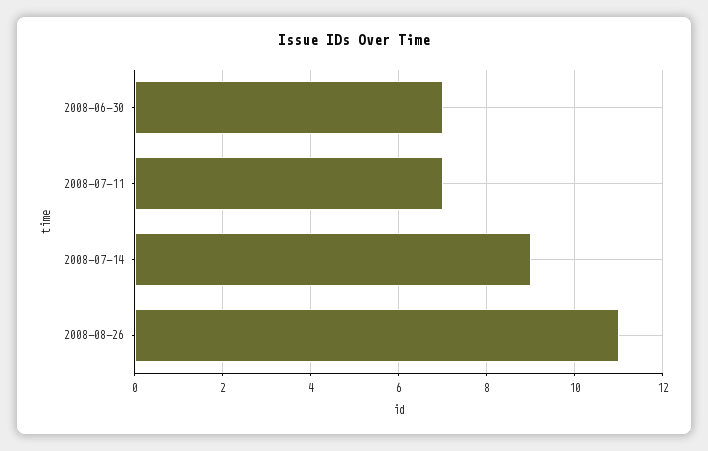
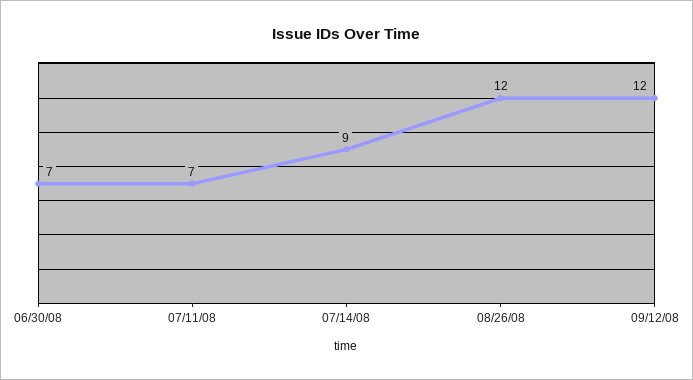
2008-08-26: 11 -> 12
09/12/08: none -> 12

